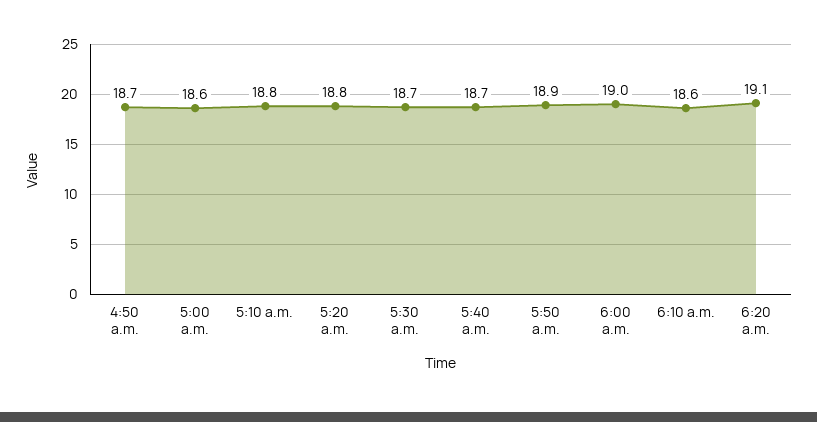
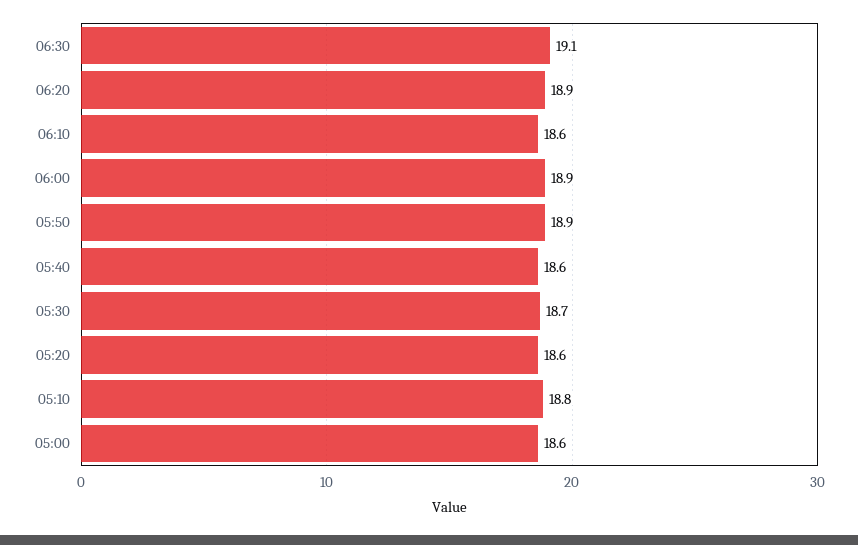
4:50 a.m.: 18.7 -> none
5:20 a.m.: 18.8 -> 18.6
5:40 a.m.: 18.7 -> 18.6
6:00 a.m.: 19 -> 18.9
6:20 a.m.: 19.1 -> 18.9
06:30: none -> 19.1

